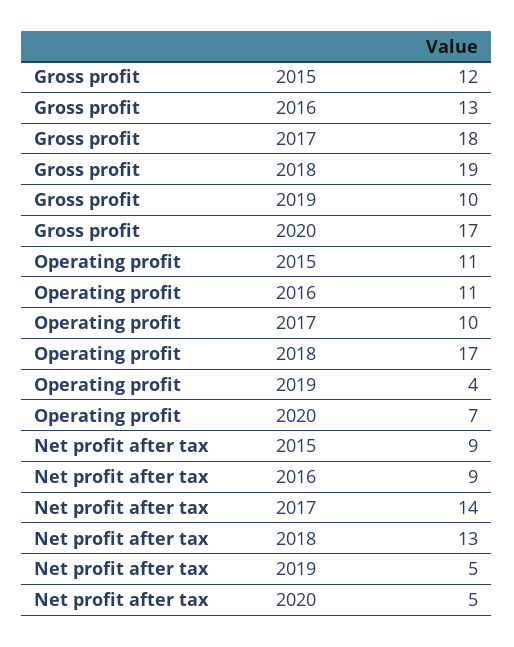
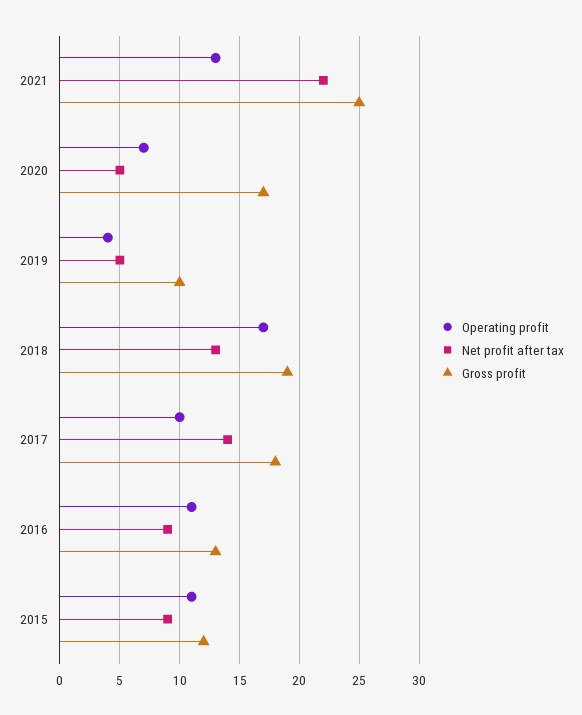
Operating profit, 2021: none -> 13
Net profit after tax, 2021: none -> 22
Gross profit, 2021: none -> 25

